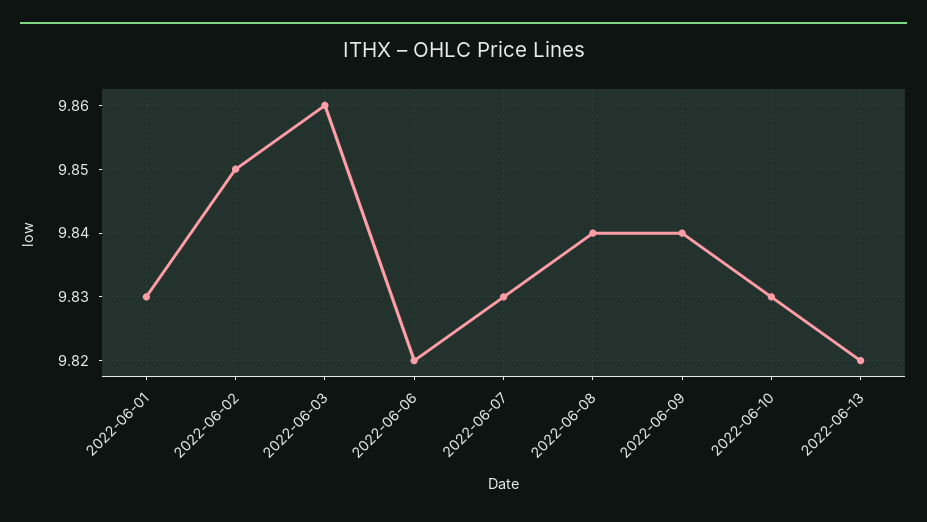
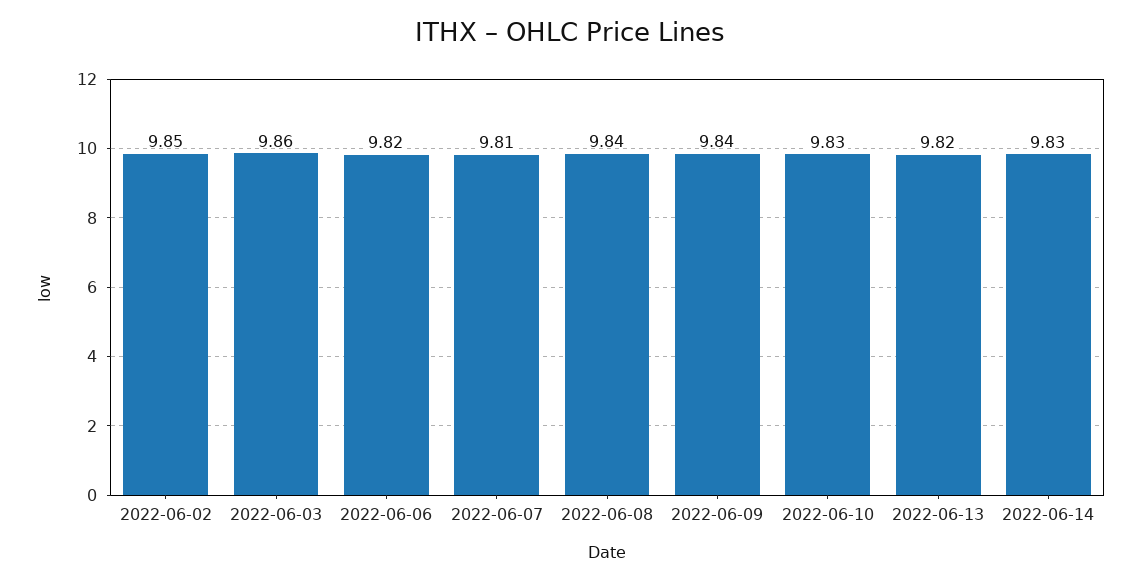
2022-06-01: 9.83 -> none
2022-06-07: 9.83 -> 9.81
2022-06-14: none -> 9.83

